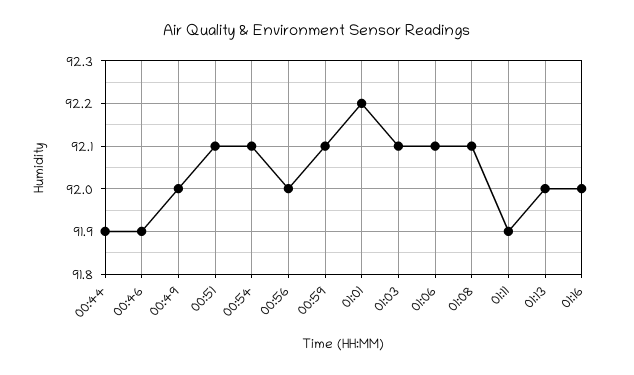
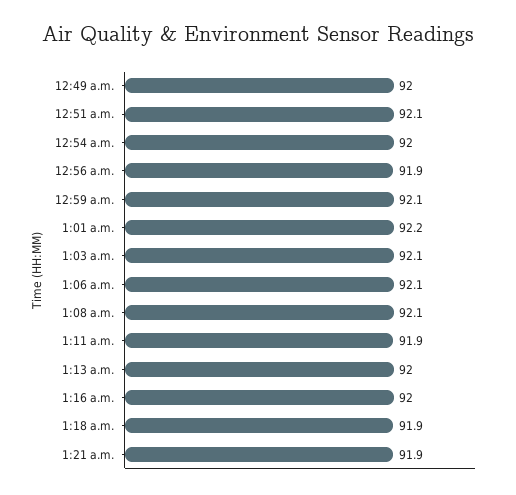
00:44: 91.9 -> none
00:46: 91.9 -> none
00:54: 92.1 -> 92
00:56: 92 -> 91.9
1:18 a.m.: none -> 91.9
1:21 a.m.: none -> 91.9

